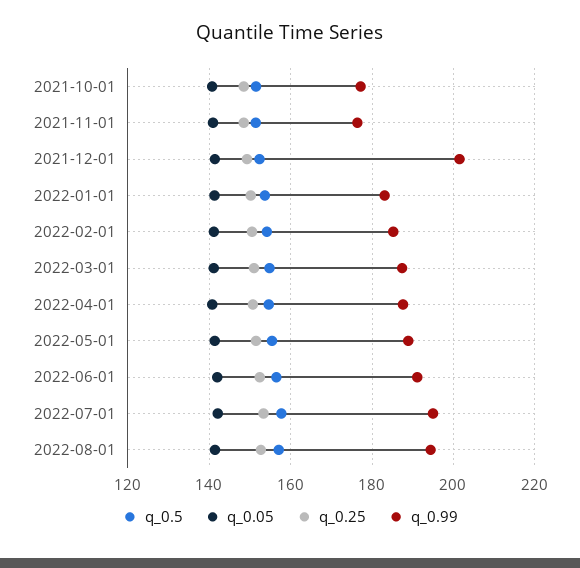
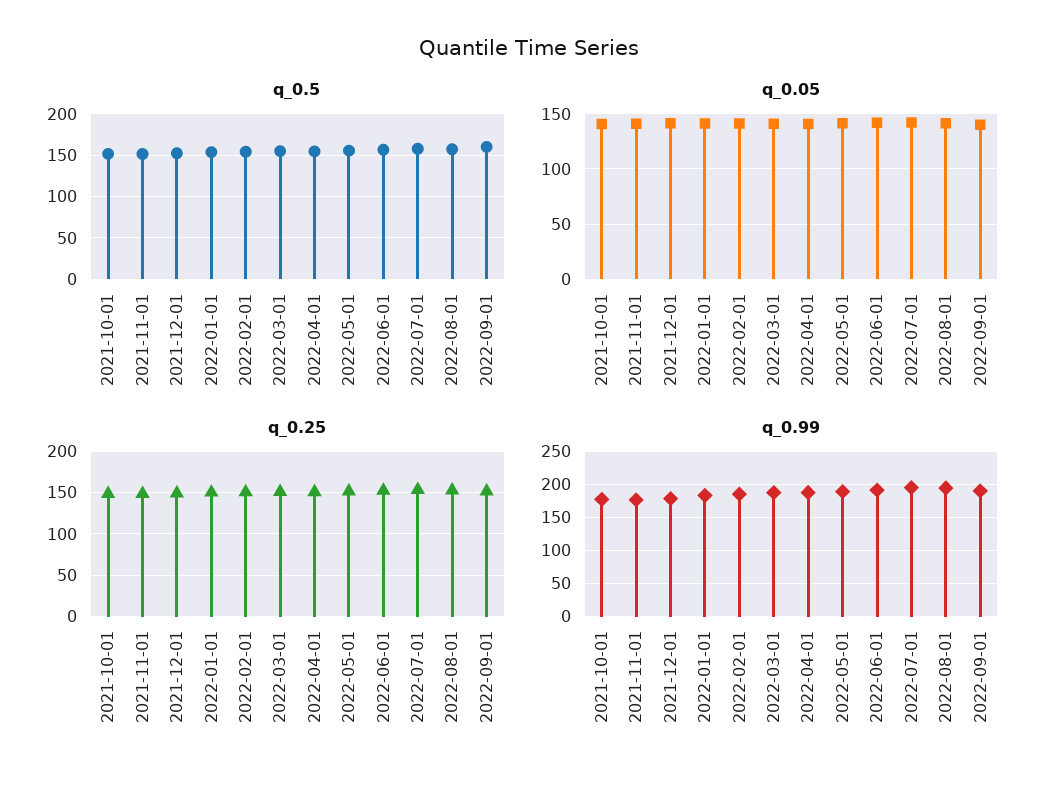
q_0.99, 2021-12-01: 202 -> 180
q_0.5, 2022-09-01: none -> 160
q_0.05, 2022-09-01: none -> 140
q_0.25, 2022-09-01: none -> 150
q_0.99, 2022-09-01: none -> 190

